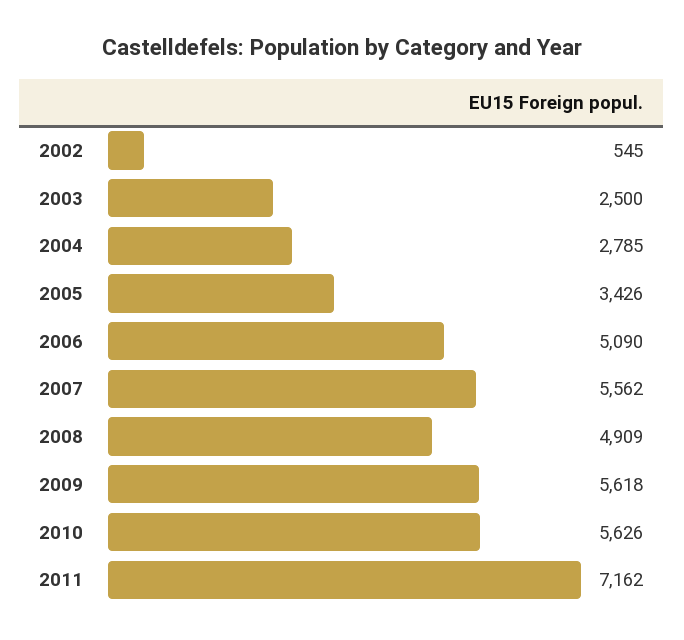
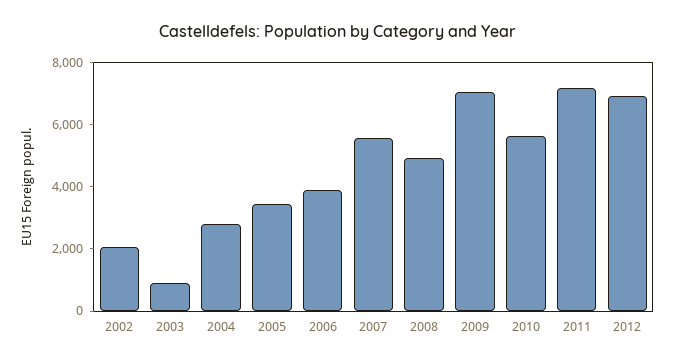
2002: 545 -> 2000
2003: 2500 -> 1000
2006: 5090 -> 4000
2009: 5618 -> 7000
2012: none -> 7000

